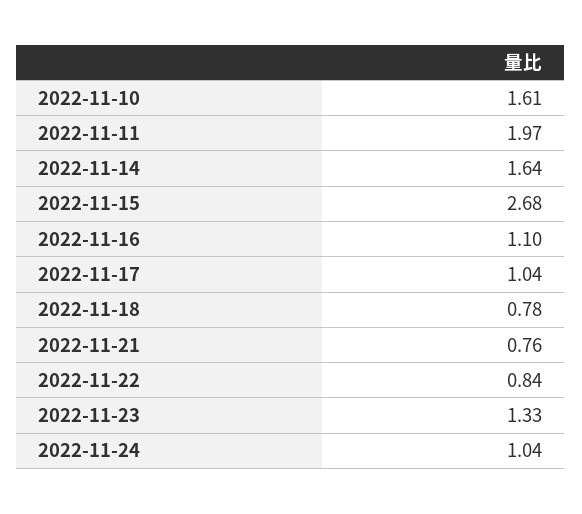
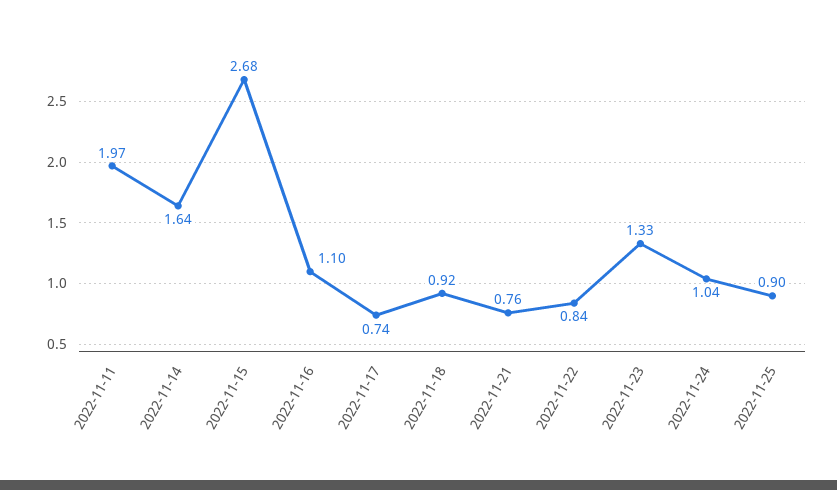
2022-11-10: 1.61 -> none
2022-11-17: 1.04 -> 0.74
2022-11-18: 0.78 -> 0.92
2022-11-25: none -> 0.9

